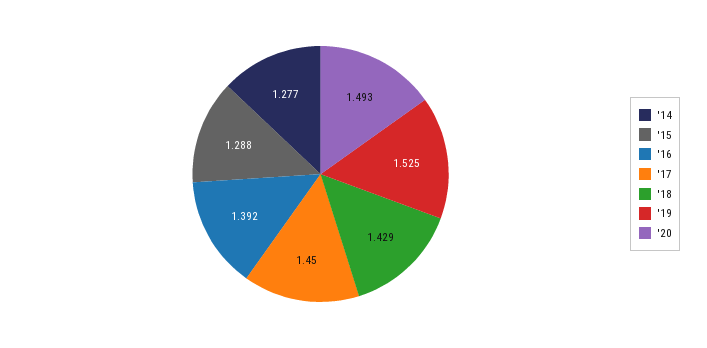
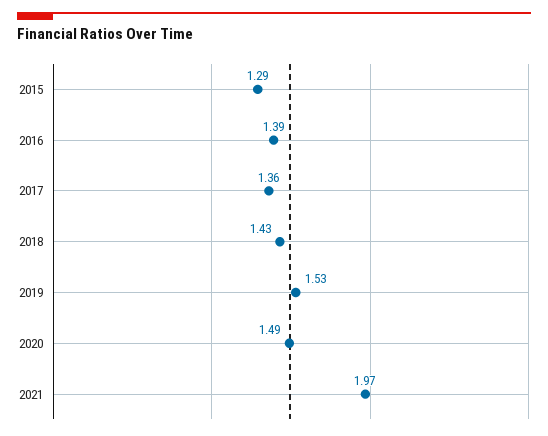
'14: 1.277 -> none
'17: 1.45 -> 1.36
2021: none -> 1.97

